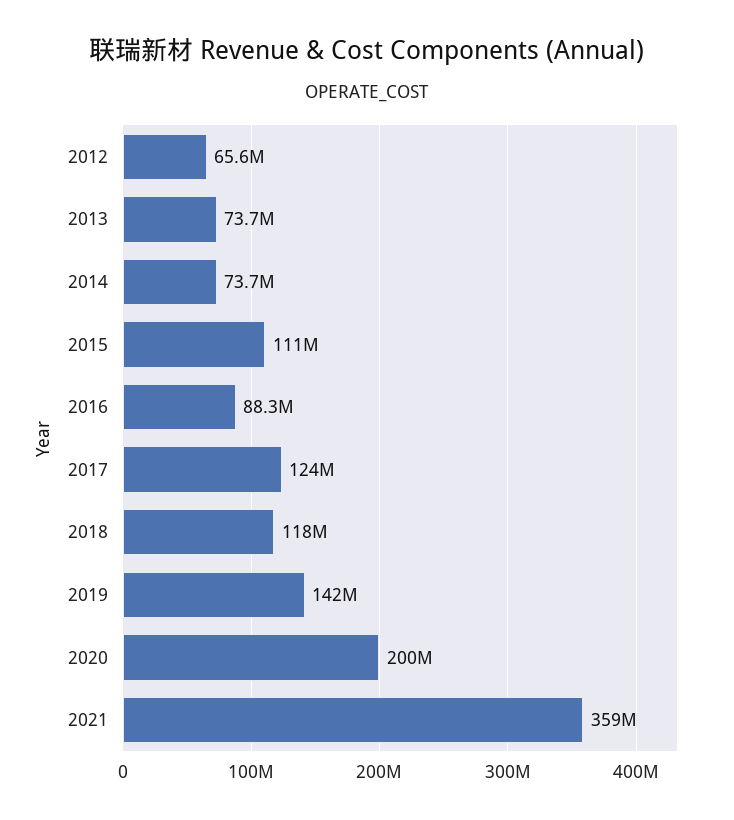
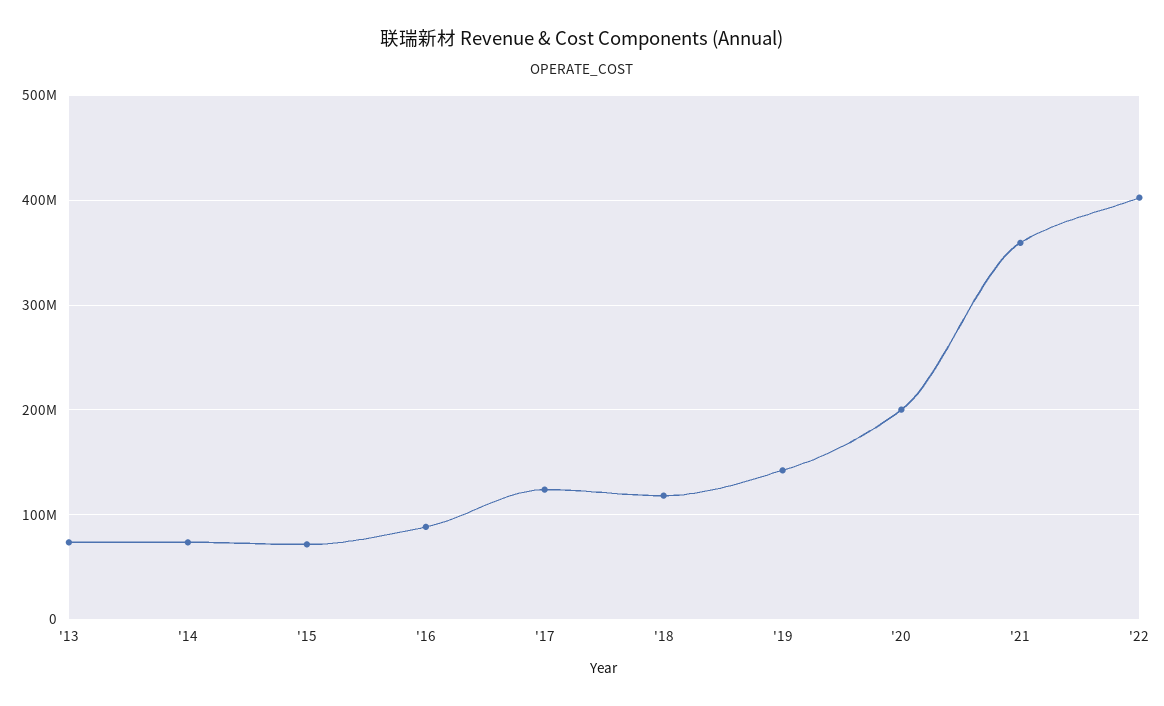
2012: 65600000 -> none
2015: 111000000 -> 70000000
'22: none -> 400000000

